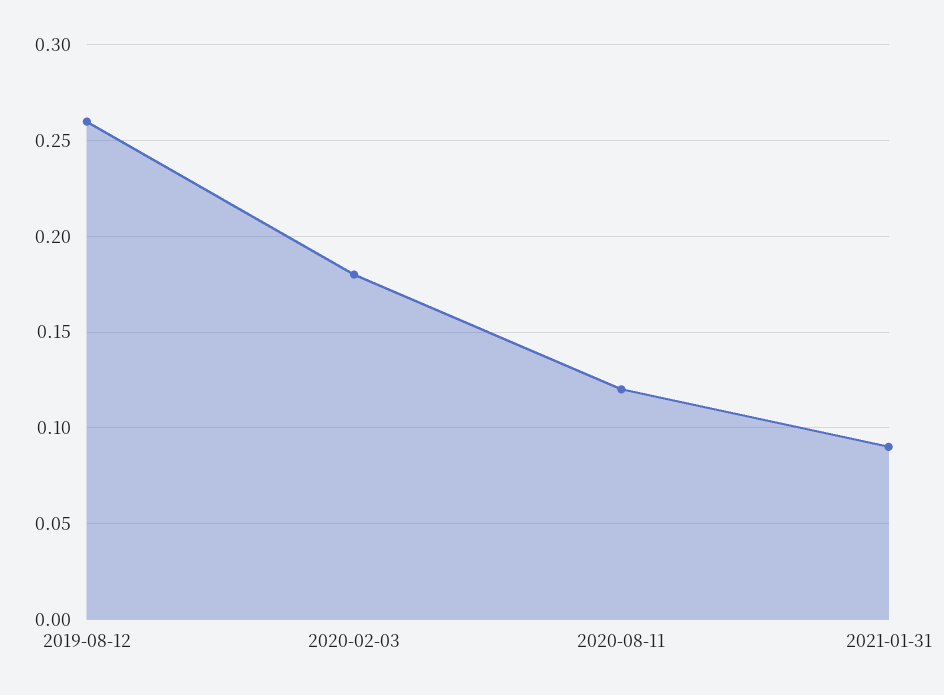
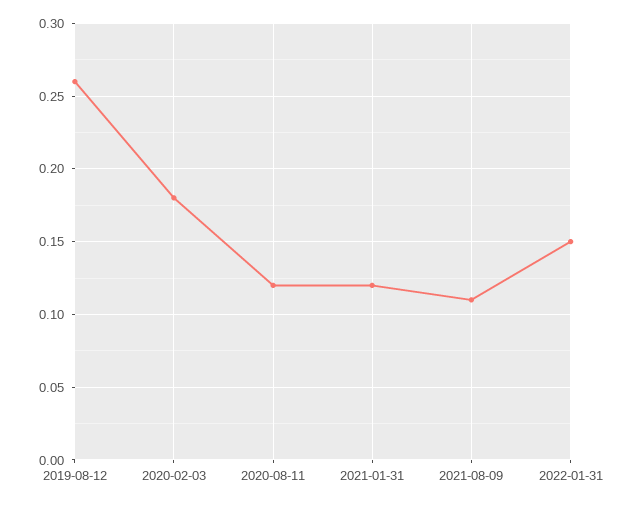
2021-01-31: 0.09 -> 0.12
2021-08-09: none -> 0.11
2022-01-31: none -> 0.15

